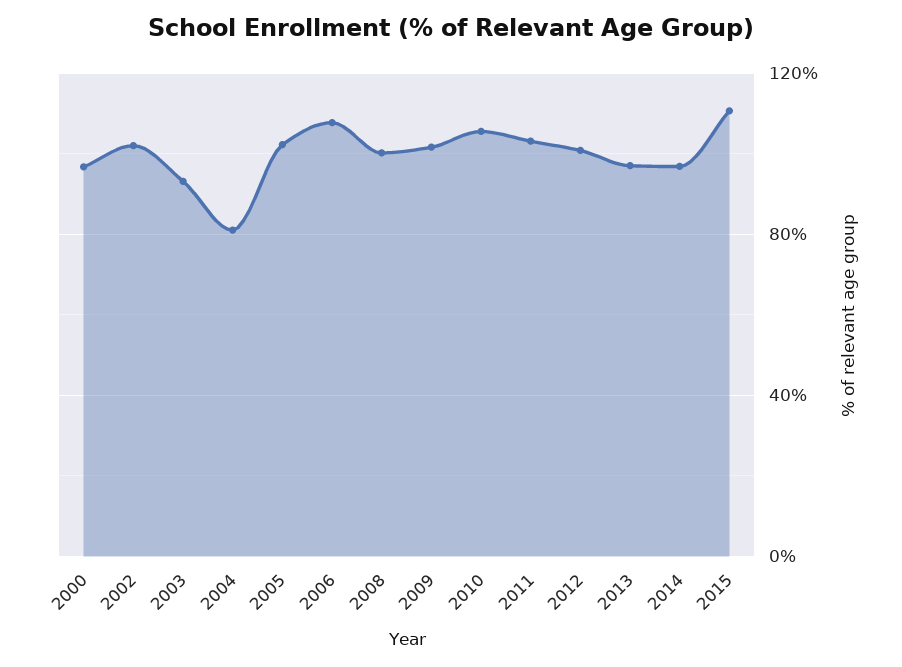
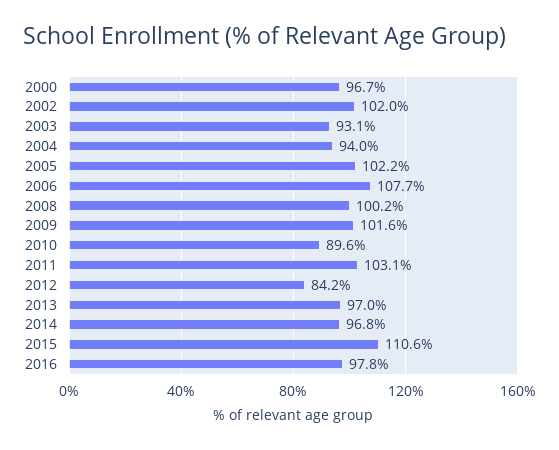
2004: 80 -> 94
2010: 105 -> 89.6
2012: 100 -> 84.2
2016: none -> 97.8

